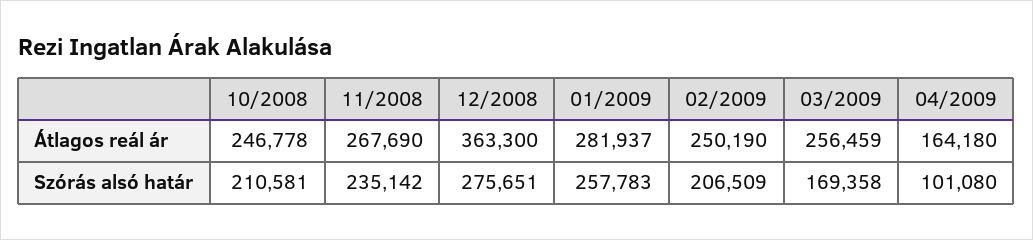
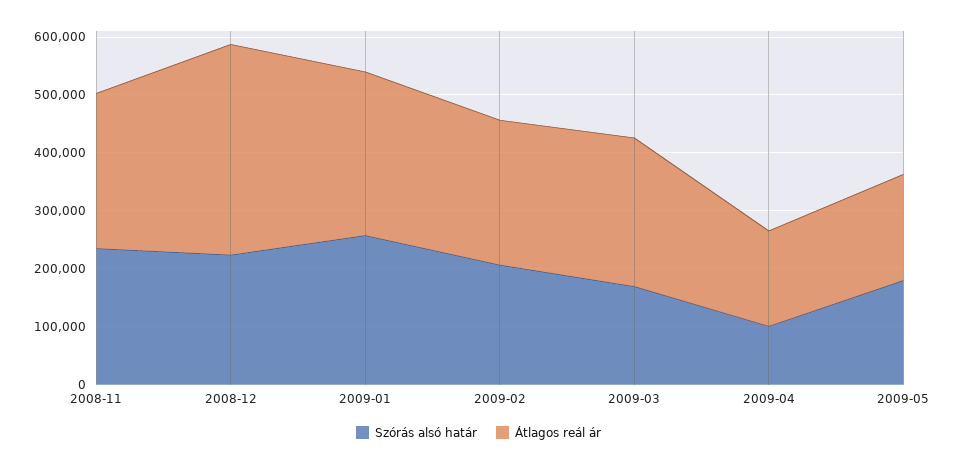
Átlagos reál ár, 10/2008: 246778 -> none
Szórás alsó határ, 10/2008: 210581 -> none
Szórás alsó határ, 12/2008: 275651 -> 220000
Szórás alsó határ, 2009-05: none -> 180000
Átlagos reál ár, 2009-05: none -> 180000

